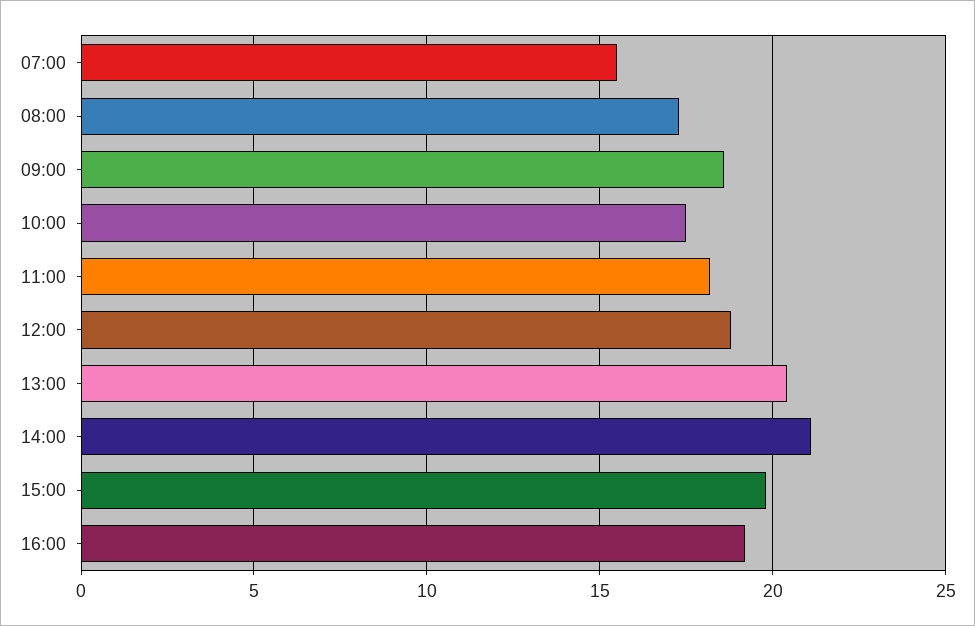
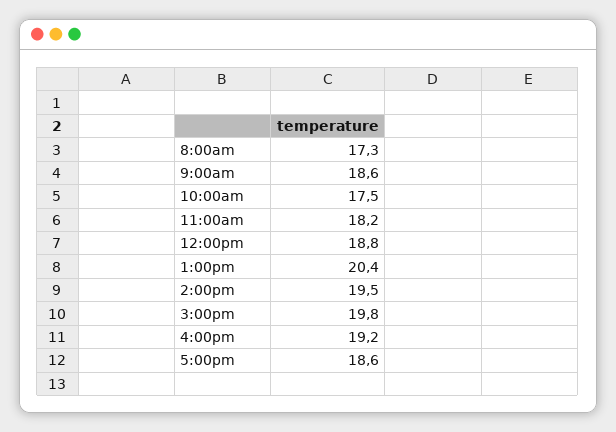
07:00: 15.5 -> none
14:00: 21 -> 19.5
5:00pm: none -> 18.6

